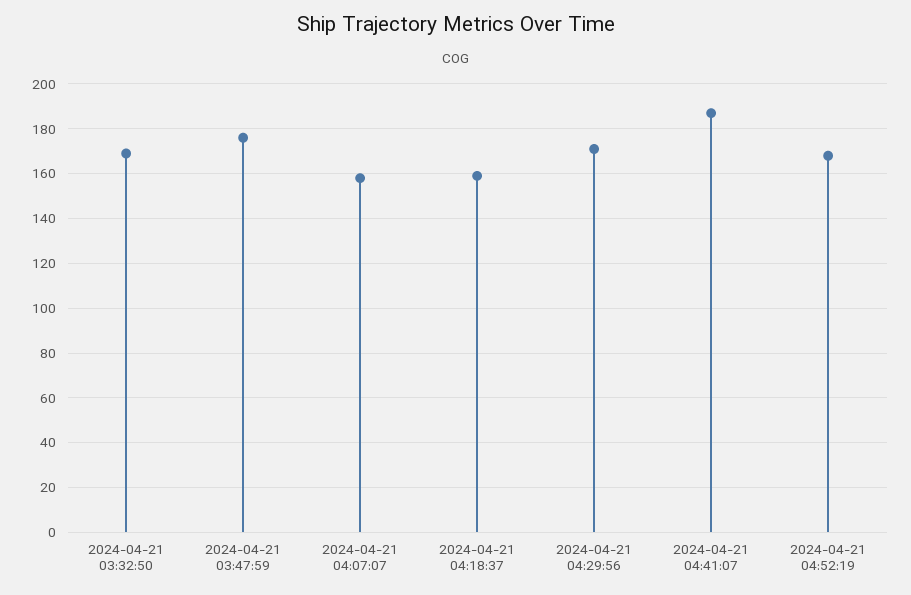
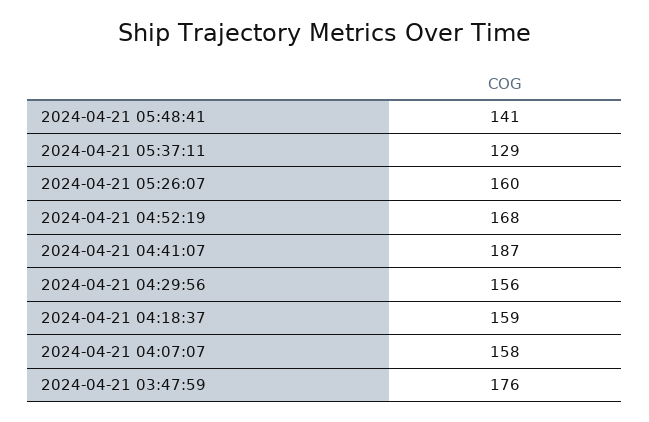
2024-04-21 03:32:50: 170 -> none
2024-04-21 04:29:56: 170 -> 156
2024-04-21 05:48:41: none -> 141
2024-04-21 05:37:11: none -> 129
2024-04-21 05:26:07: none -> 160

